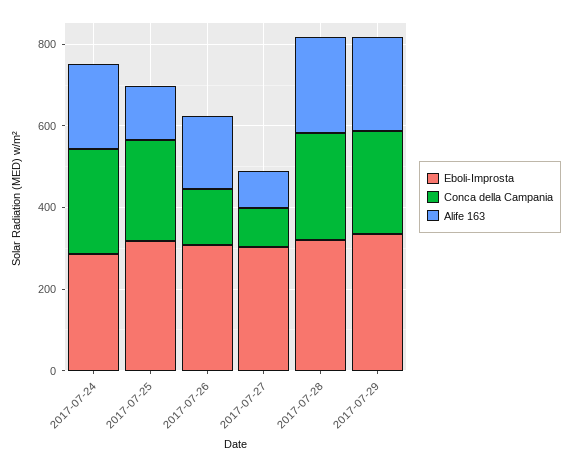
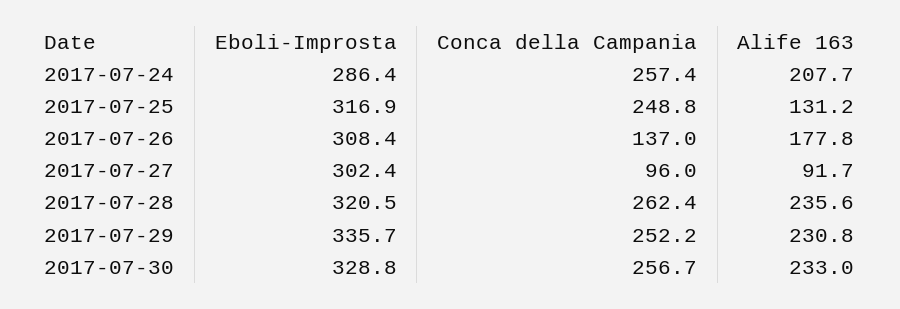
Eboli-Improsta, 2017-07-30: none -> 328.8
Conca della Campania, 2017-07-30: none -> 256.7
Alife 163, 2017-07-30: none -> 233

